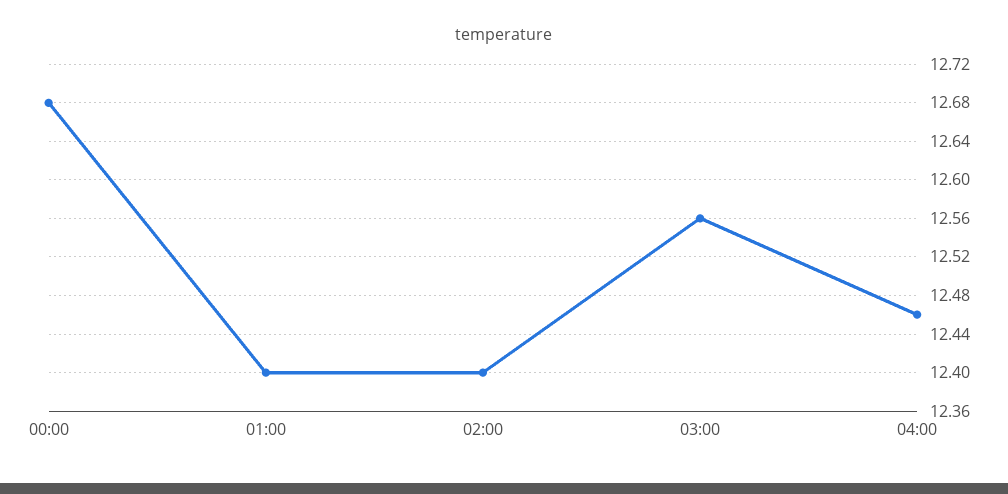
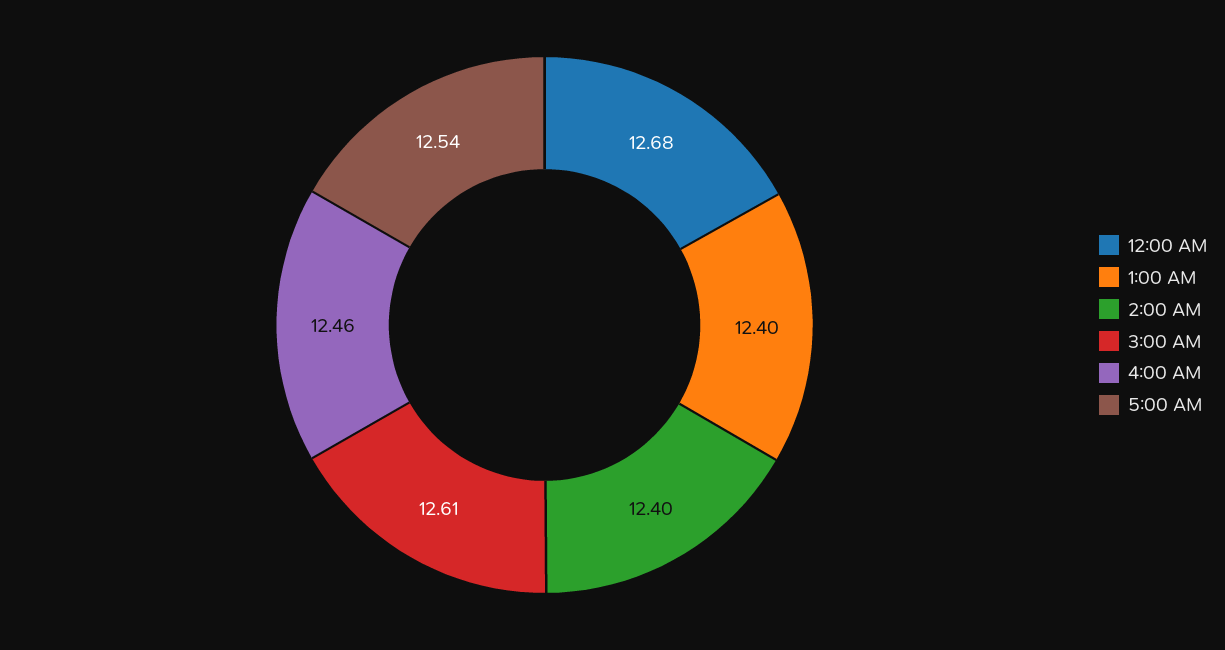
03:00: 12.56 -> 12.61
5:00 AM: none -> 12.54

